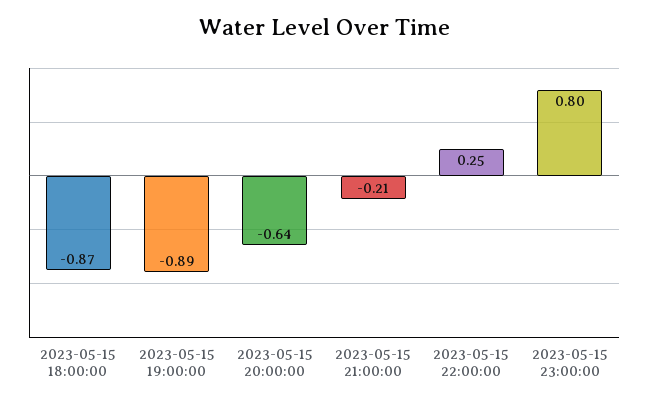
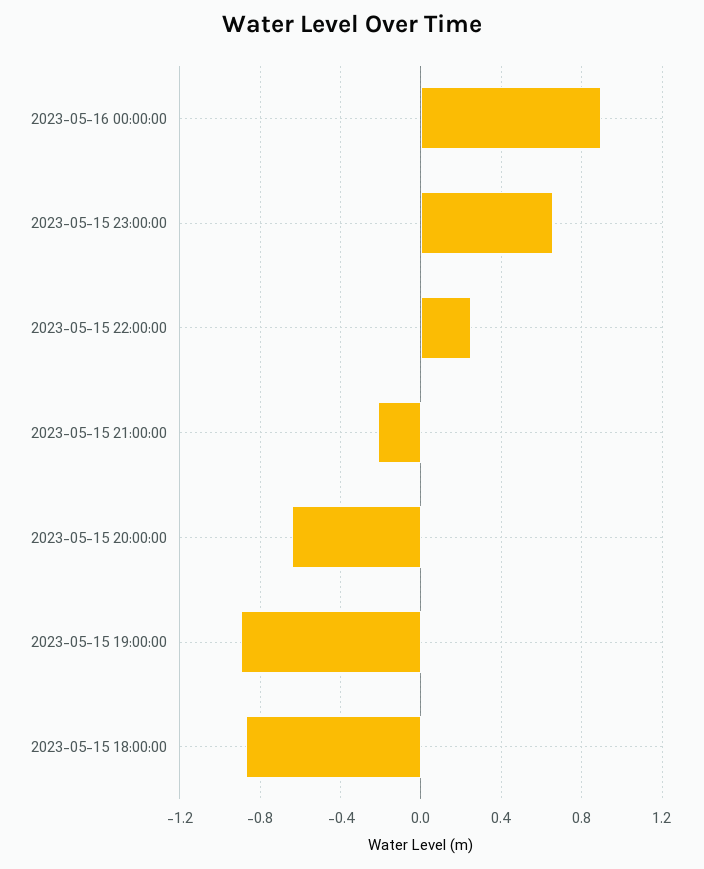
2023-05-15 23:00:00: 0.8 -> 0.65
2023-05-16 00:00:00: none -> 0.9

